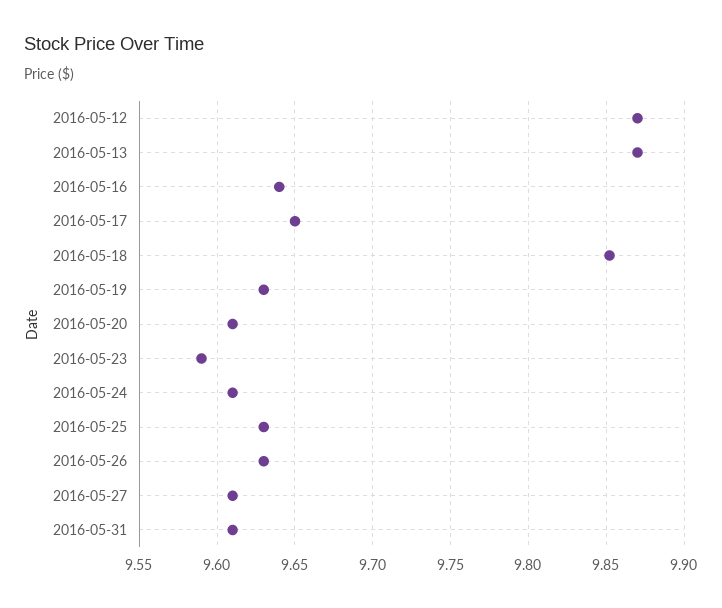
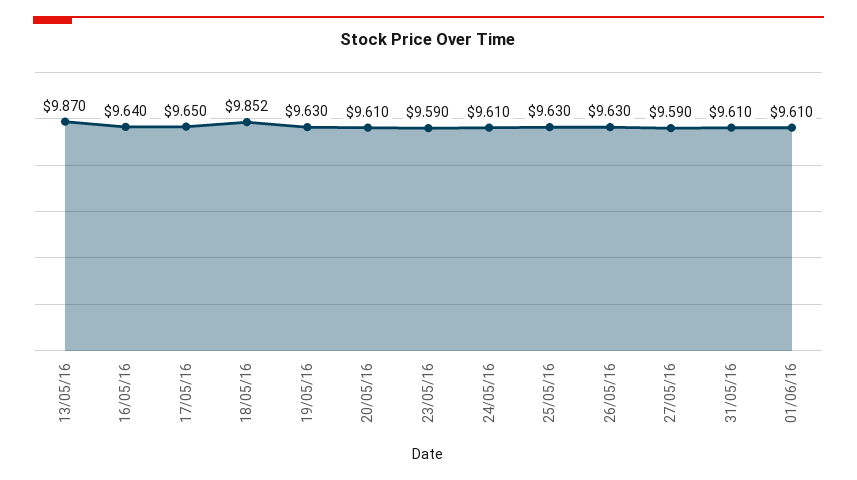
2016-05-12: 9.87 -> none
2016-05-27: 9.61 -> 9.59
01/06/16: none -> 9.61

